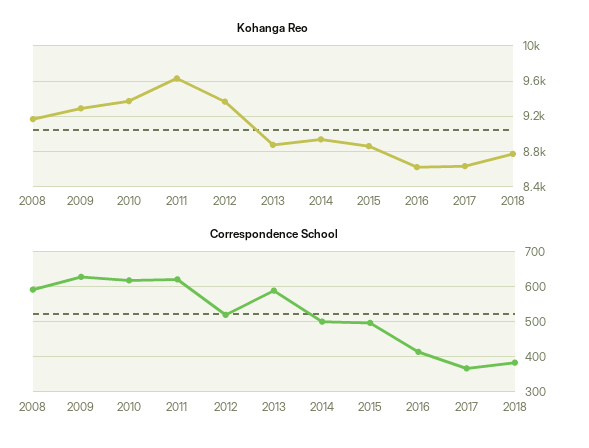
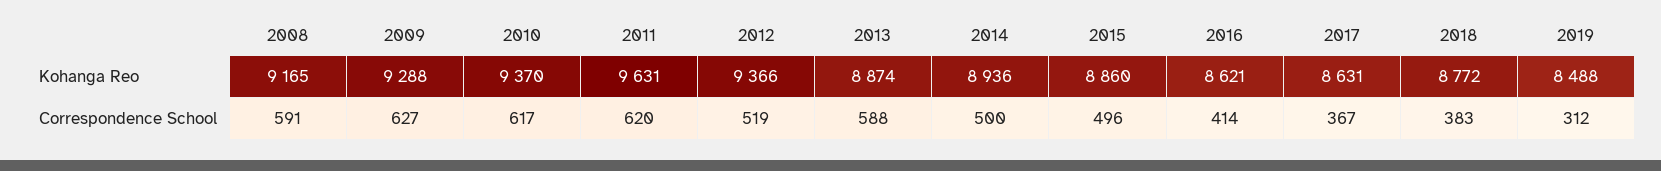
Kohanga Reo, 2019: none -> 8488
Correspondence School, 2019: none -> 312

